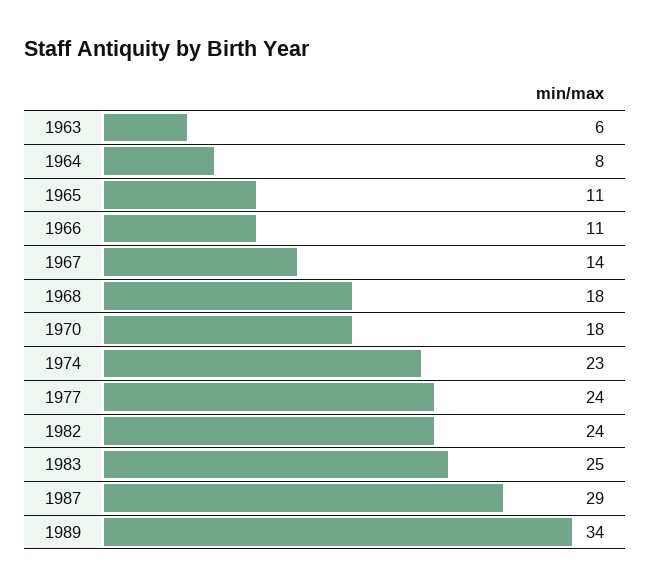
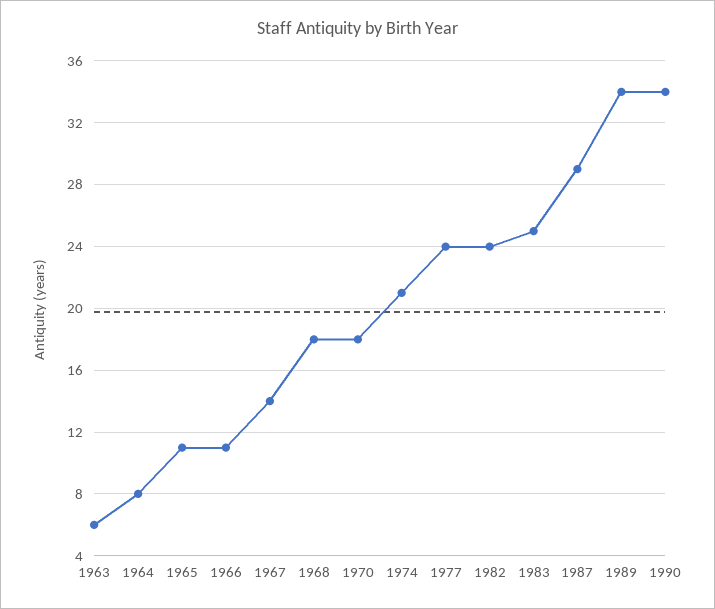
1974: 23 -> 21
1990: none -> 34

